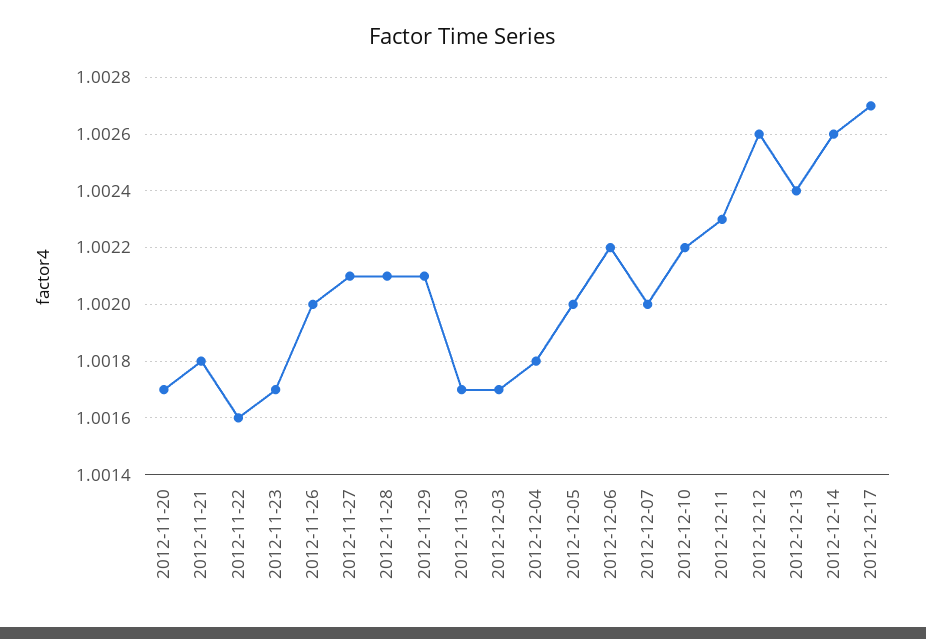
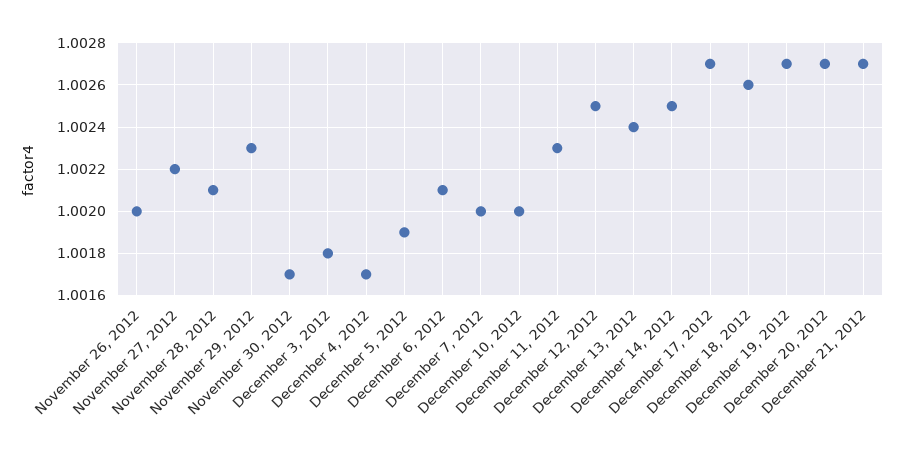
2012-11-20: 1.0017 -> none
2012-11-21: 1.0018 -> none
2012-11-22: 1.0016 -> none
2012-11-23: 1.0017 -> none
2012-11-27: 1.0021 -> 1.0022
2012-11-29: 1.0021 -> 1.0023
2012-12-03: 1.0017 -> 1.0018
2012-12-04: 1.0018 -> 1.0017
2012-12-05: 1.002 -> 1.0019
2012-12-06: 1.0022 -> 1.0021
2012-12-10: 1.0022 -> 1.002
2012-12-12: 1.0026 -> 1.0025
2012-12-14: 1.0026 -> 1.0025
December 18, 2012: none -> 1.0026
December 19, 2012: none -> 1.0027
December 20, 2012: none -> 1.0027
December 21, 2012: none -> 1.0027

